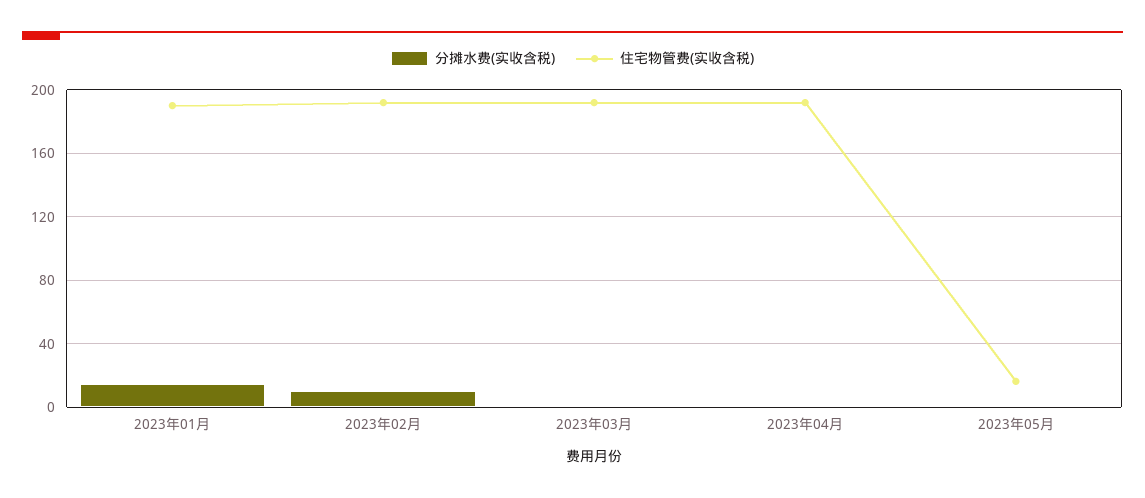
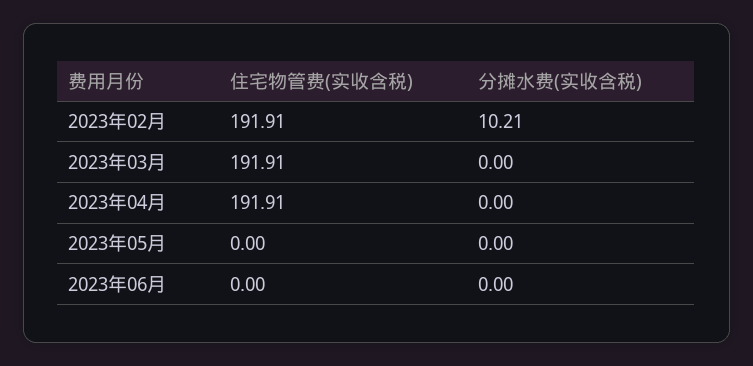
分摊水费(实收含税), 2023年01月: 15 -> none
住宅物管费(实收含税), 2023年01月: 190 -> none
住宅物管费(实收含税), 2023年05月: 15 -> 0
住宅物管费(实收含税), 2023年06月: none -> 0
分摊水费(实收含税), 2023年06月: none -> 0

